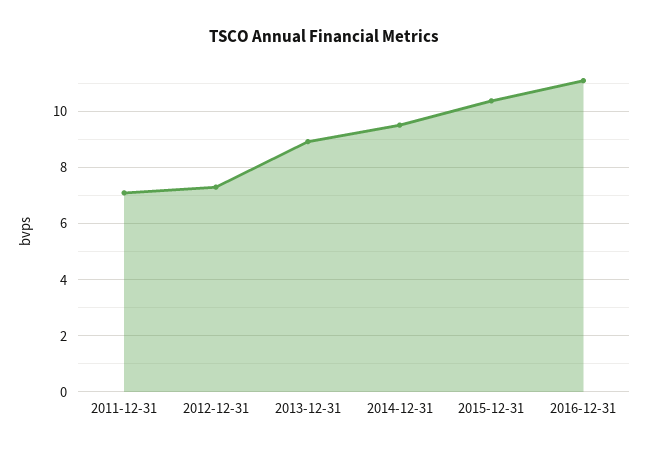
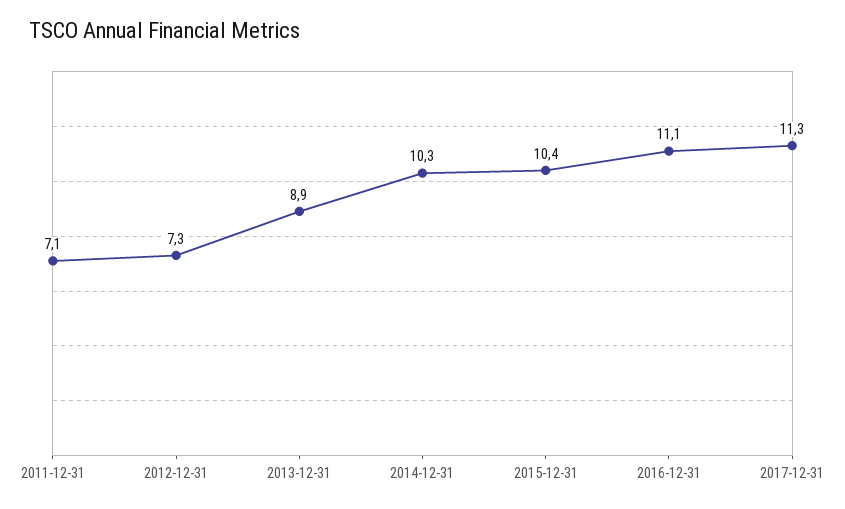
2014-12-31: 9.5 -> 10.3
2017-12-31: none -> 11.3

